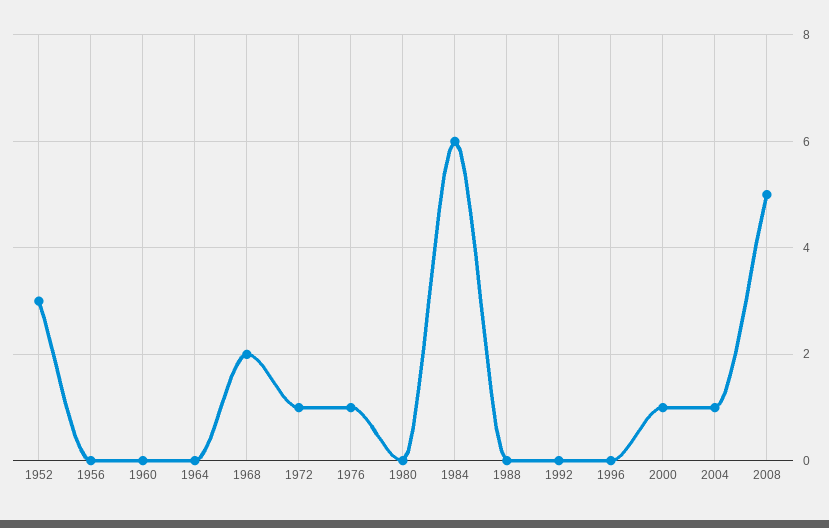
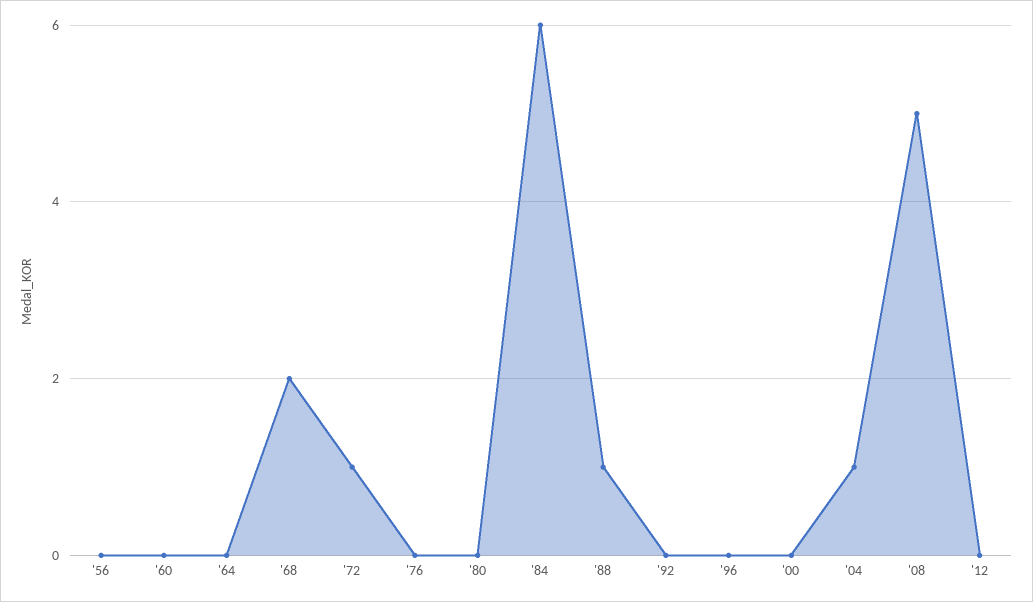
1952: 3 -> none
1976: 1 -> 0
1988: 0 -> 1
2000: 1 -> 0
'12: none -> 0

